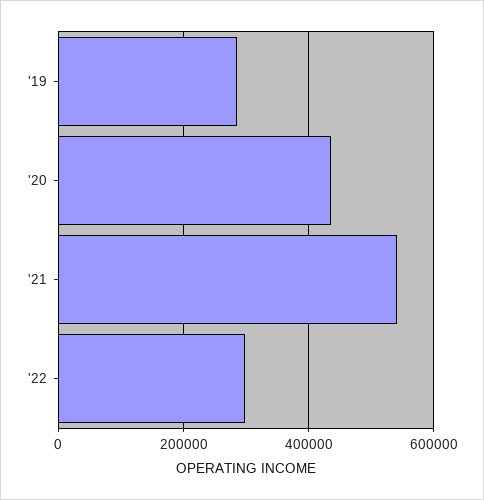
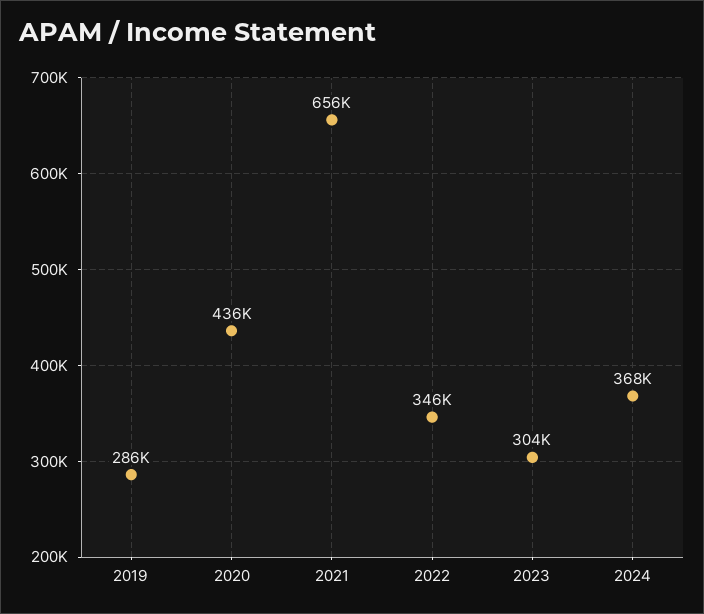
'21: 540000 -> 656000
'22: 300000 -> 346000
2023: none -> 304000
2024: none -> 368000

